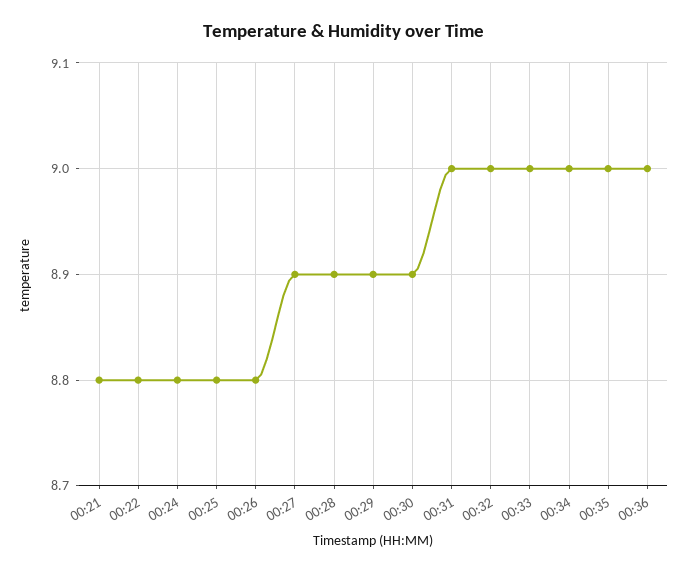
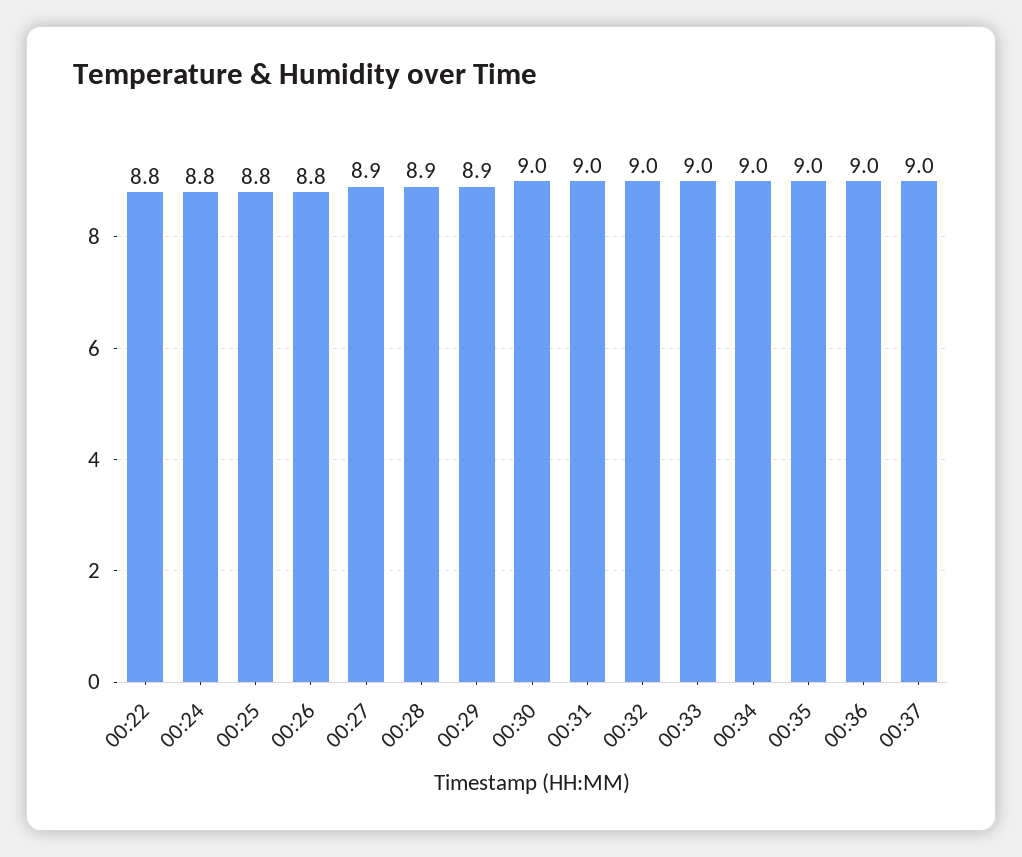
00:21: 8.8 -> none
00:30: 8.9 -> 9
00:37: none -> 9

